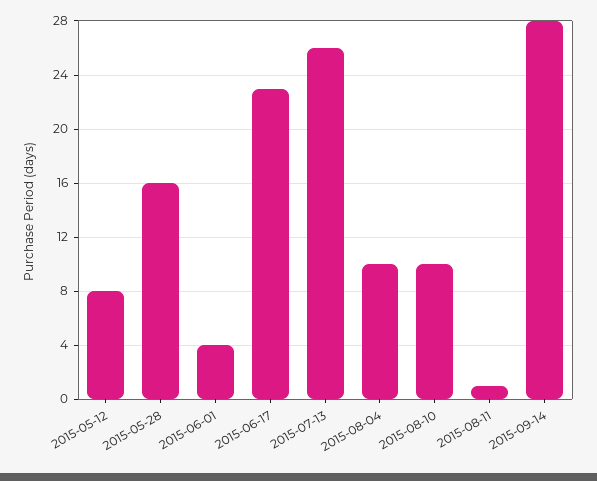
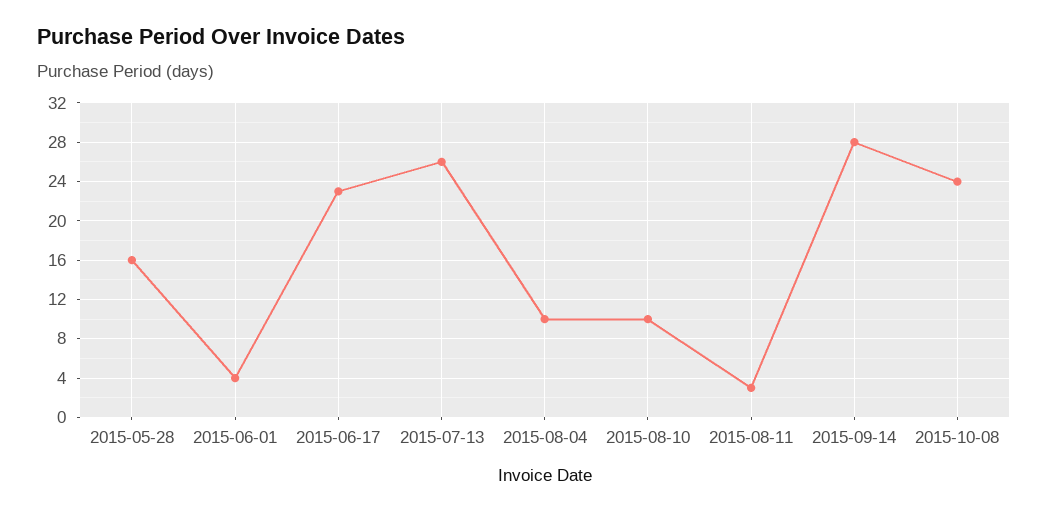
2015-05-12: 8 -> none
2015-08-11: 1 -> 3
2015-10-08: none -> 24

